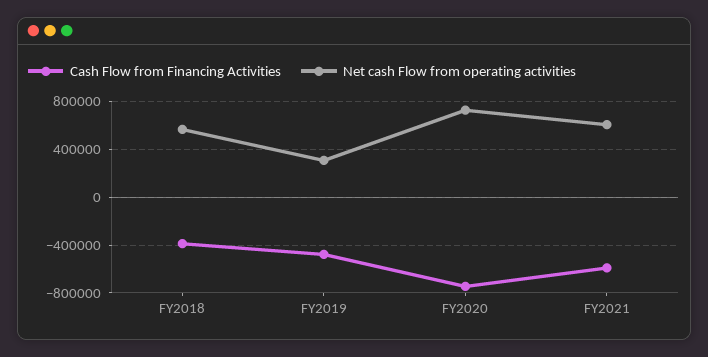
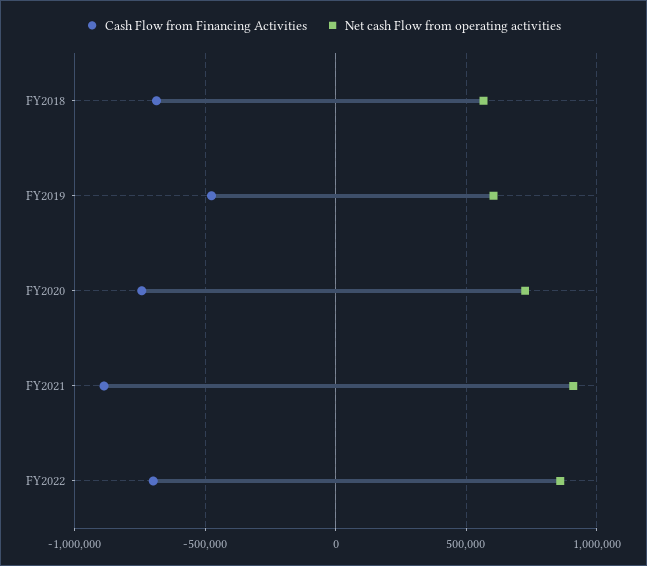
Cash Flow from Financing Activities, FY2018: -400000 -> -700000
Net cash Flow from operating activities, FY2019: 300000 -> 600000
Cash Flow from Financing Activities, FY2021: -600000 -> -900000
Net cash Flow from operating activities, FY2021: 600000 -> 900000
Cash Flow from Financing Activities, FY2022: none -> -700000
Net cash Flow from operating activities, FY2022: none -> 850000

